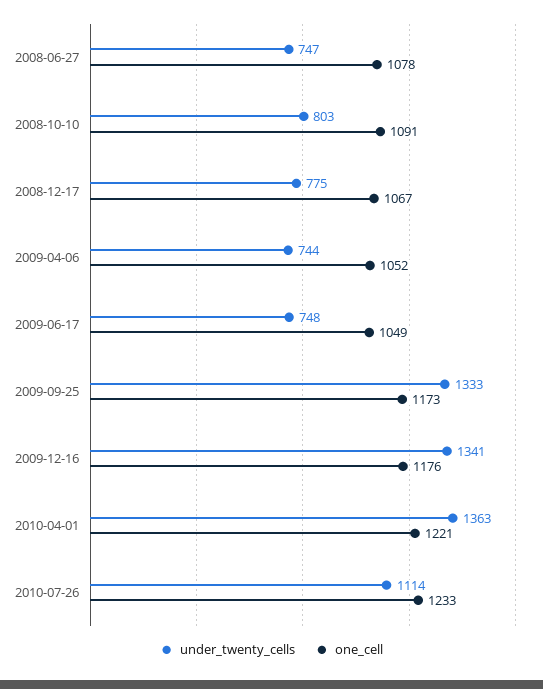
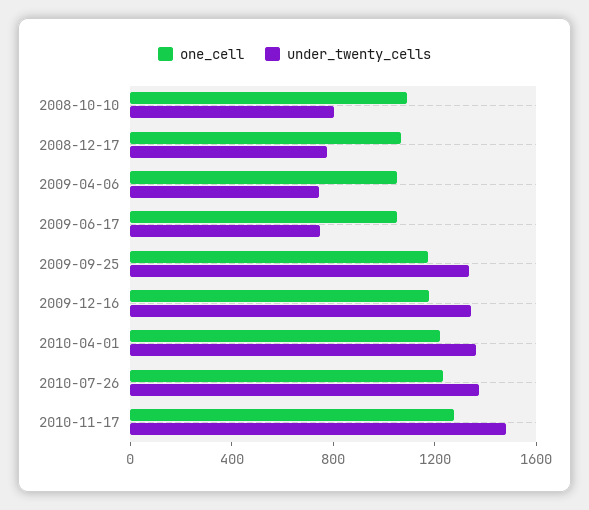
under_twenty_cells, 2008-06-27: 747 -> none
one_cell, 2008-06-27: 1078 -> none
under_twenty_cells, 2010-07-26: 1114 -> 1400
one_cell, 2010-11-17: none -> 1300
under_twenty_cells, 2010-11-17: none -> 1500

